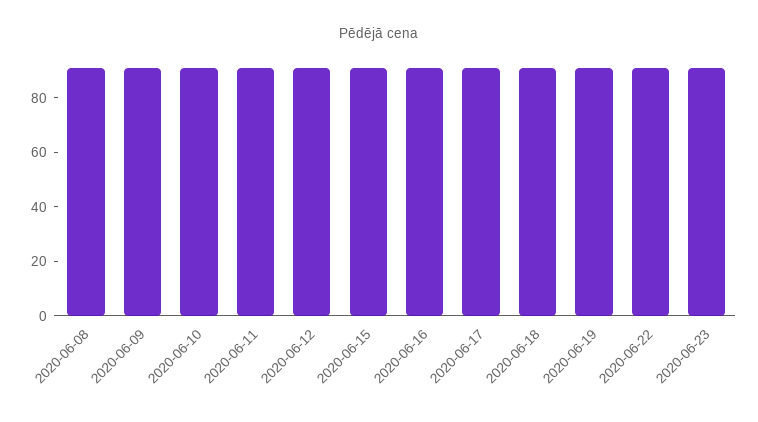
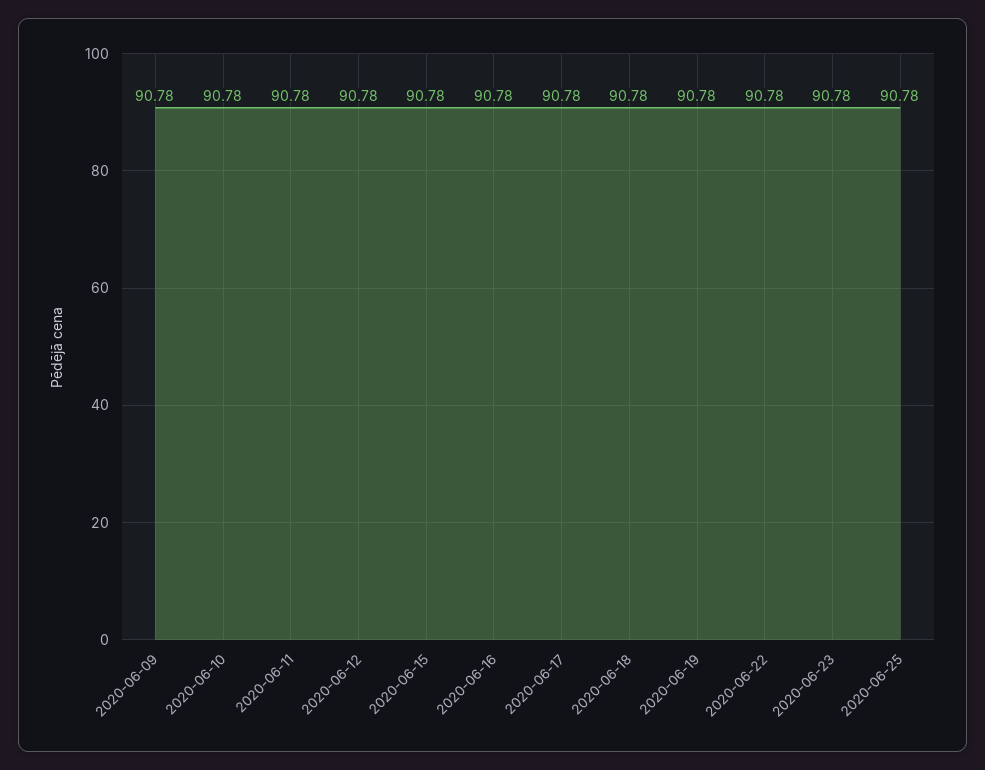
2020-06-08: 90 -> none
2020-06-25: none -> 90.78

